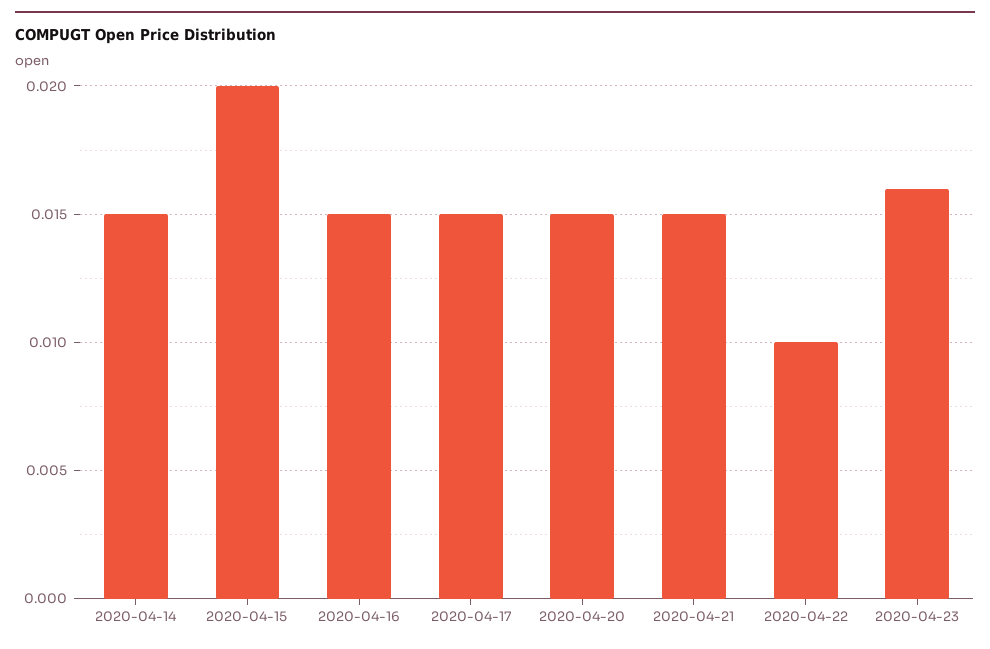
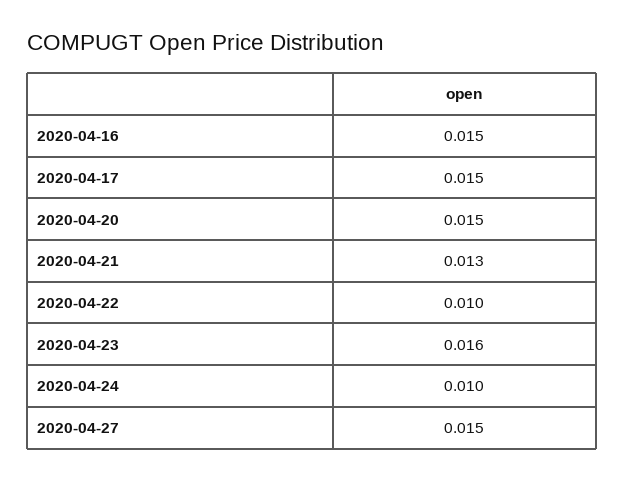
2020-04-14: 0.015 -> none
2020-04-15: 0.02 -> none
2020-04-21: 0.015 -> 0.013
2020-04-24: none -> 0.01
2020-04-27: none -> 0.015

